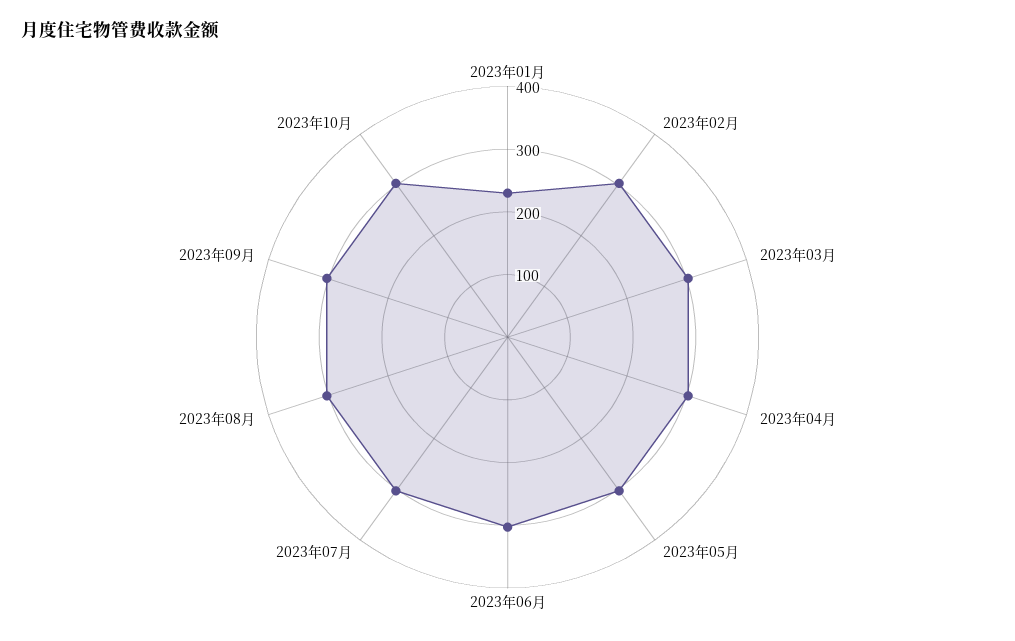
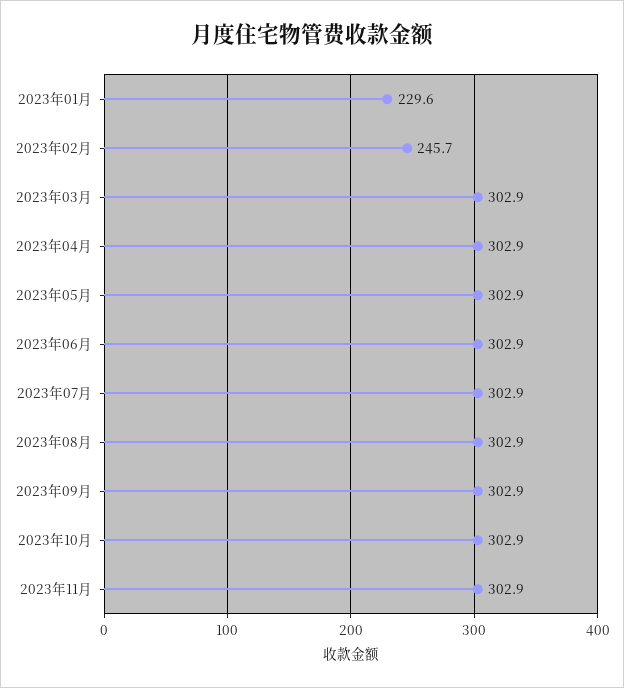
2023年02月: 300 -> 245.7
2023年11月: none -> 302.9

